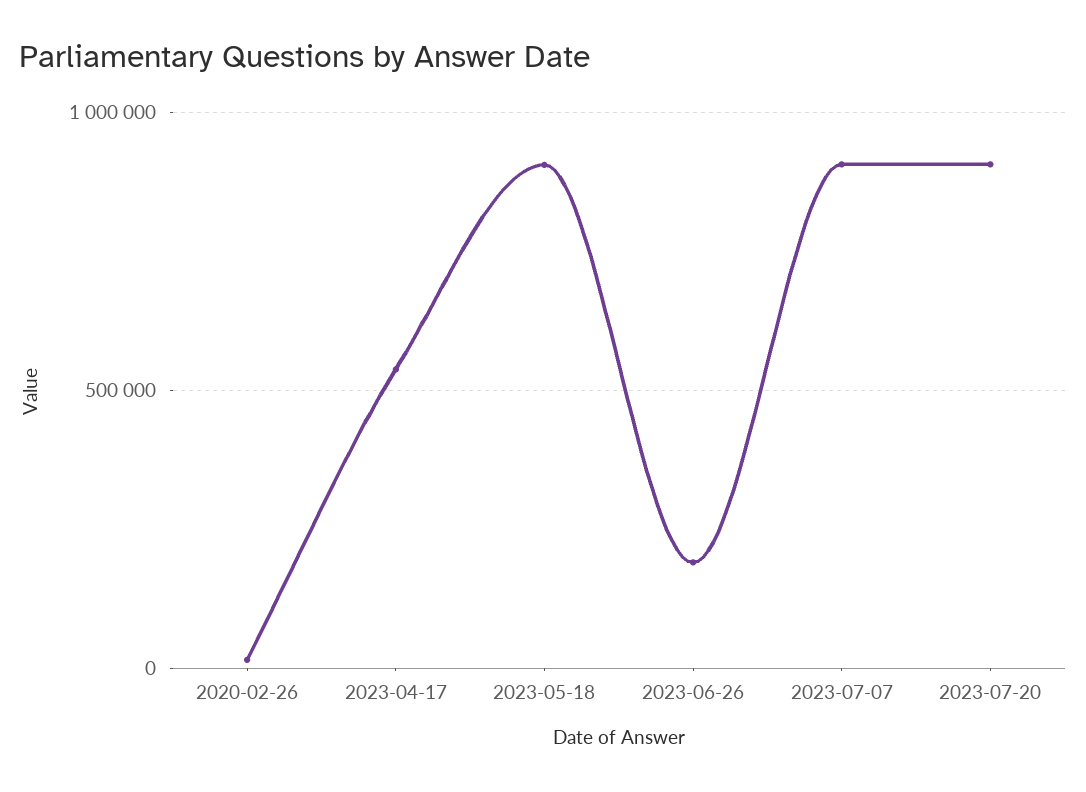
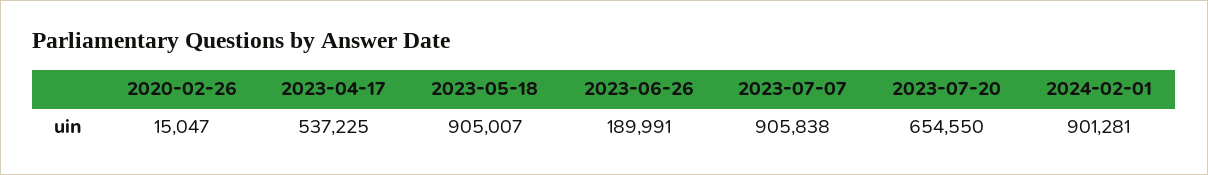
2023-07-20: 900000 -> 654550
2024-02-01: none -> 901281

